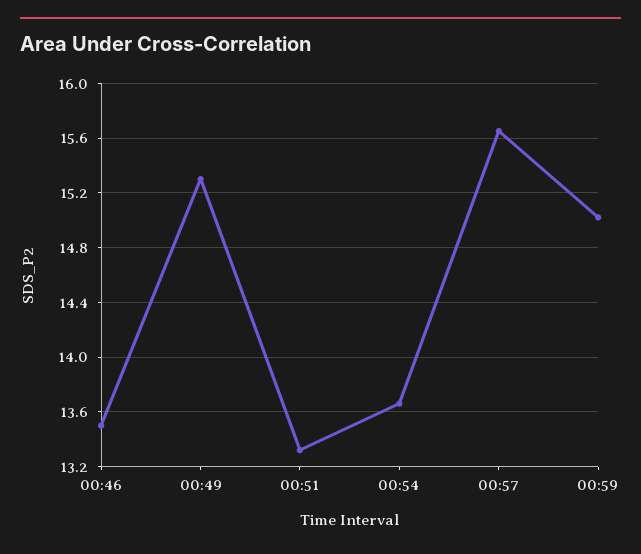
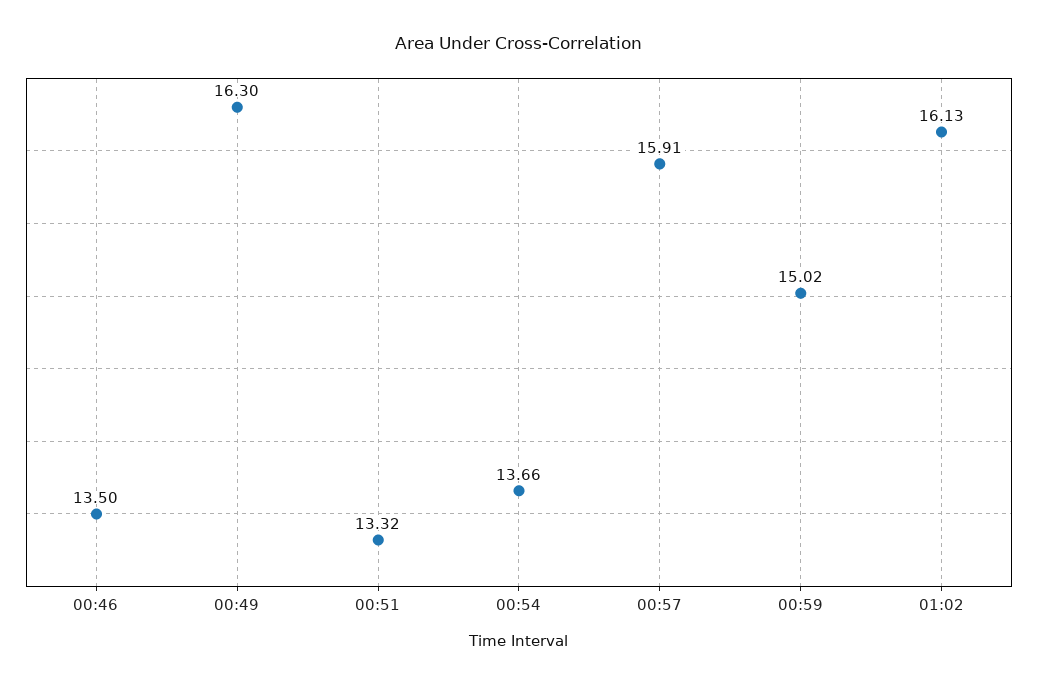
00:49: 15.3 -> 16.3
00:57: 15.65 -> 15.91
01:02: none -> 16.13

